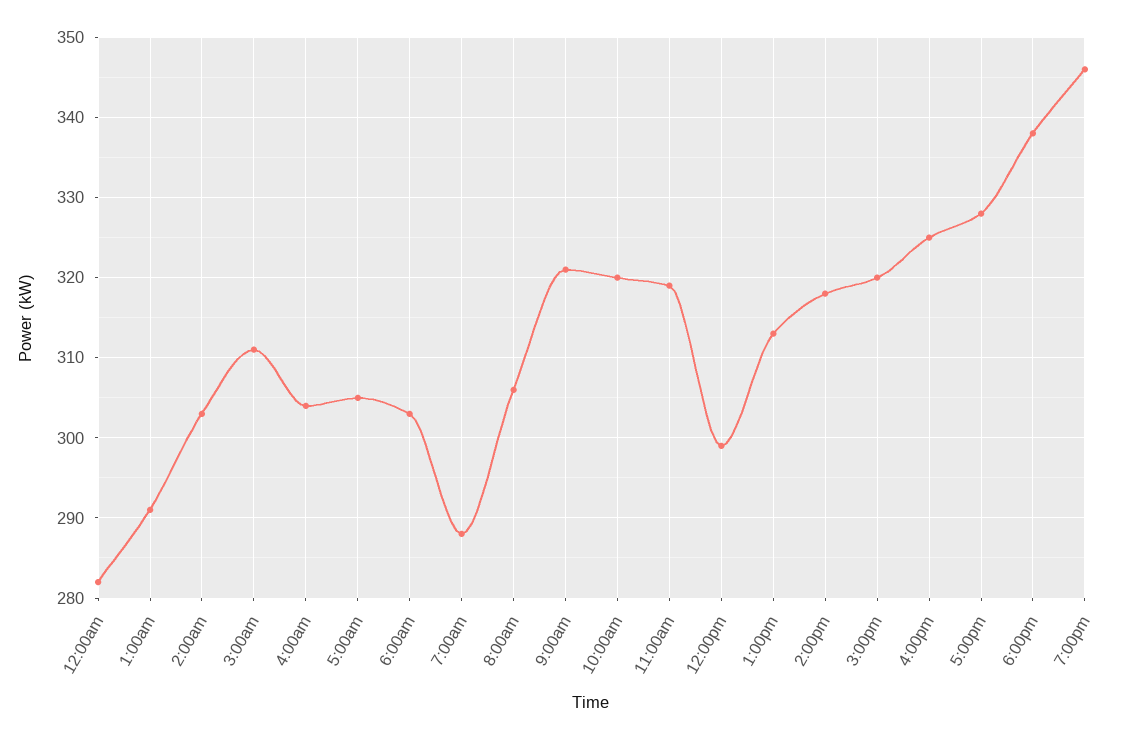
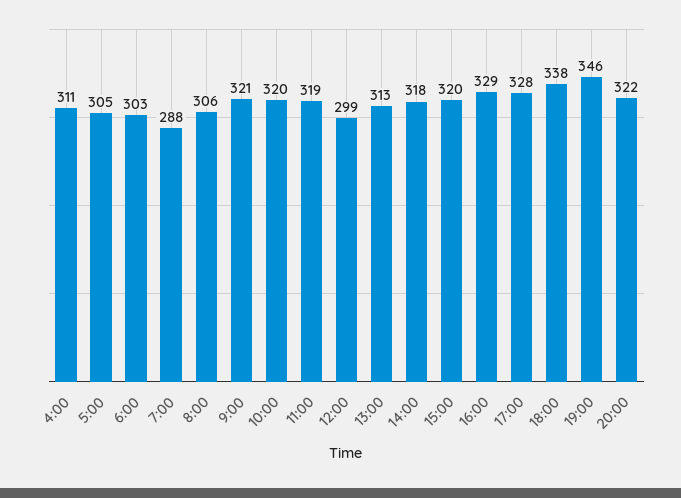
12:00am: 282 -> none
1:00am: 291 -> none
2:00am: 303 -> none
3:00am: 311 -> none
4:00am: 304 -> 311
4:00pm: 325 -> 329
20:00: none -> 322

